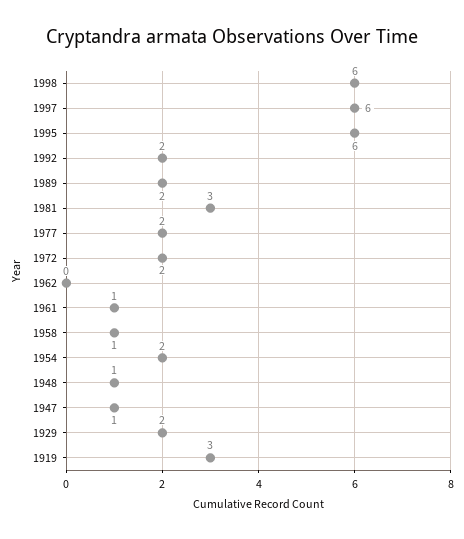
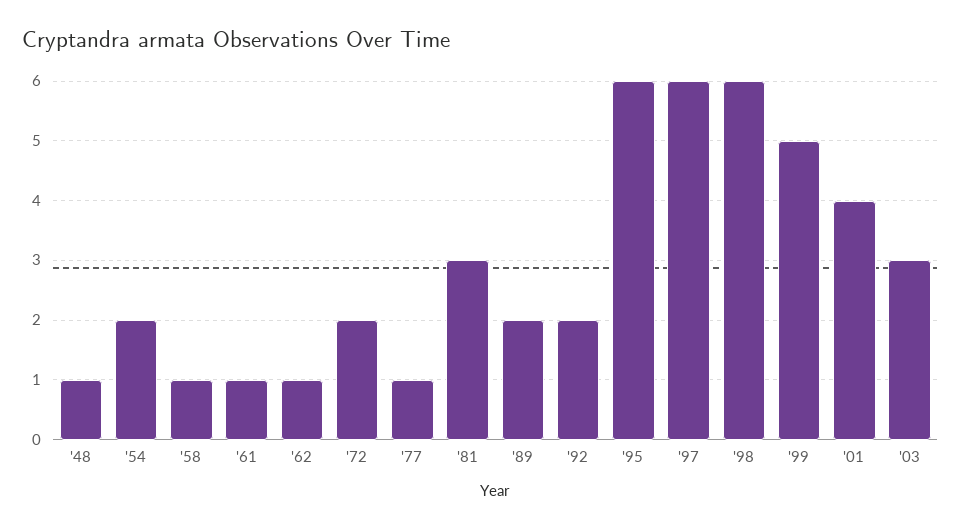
1977: 2 -> 1
1962: 0 -> 1
1947: 1 -> none
1929: 2 -> none
1919: 3 -> none
'99: none -> 5
'01: none -> 4
'03: none -> 3

